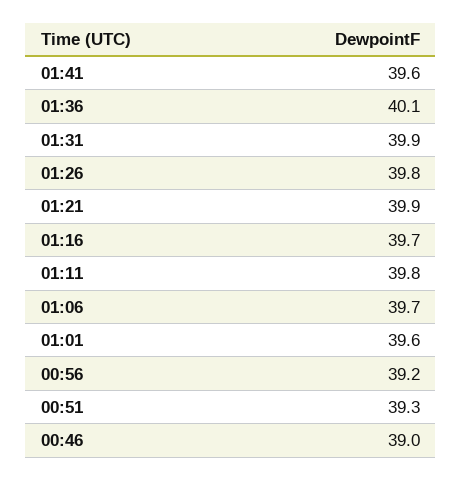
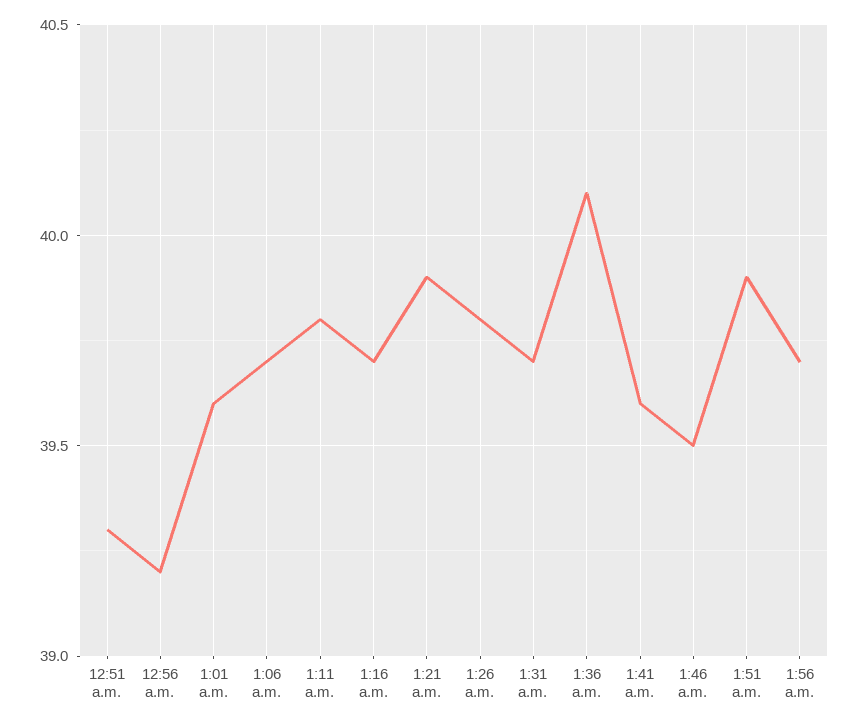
01:31: 39.9 -> 39.7
00:46: 39 -> none
1:46 a.m.: none -> 39.5
1:51 a.m.: none -> 39.9
1:56 a.m.: none -> 39.7

